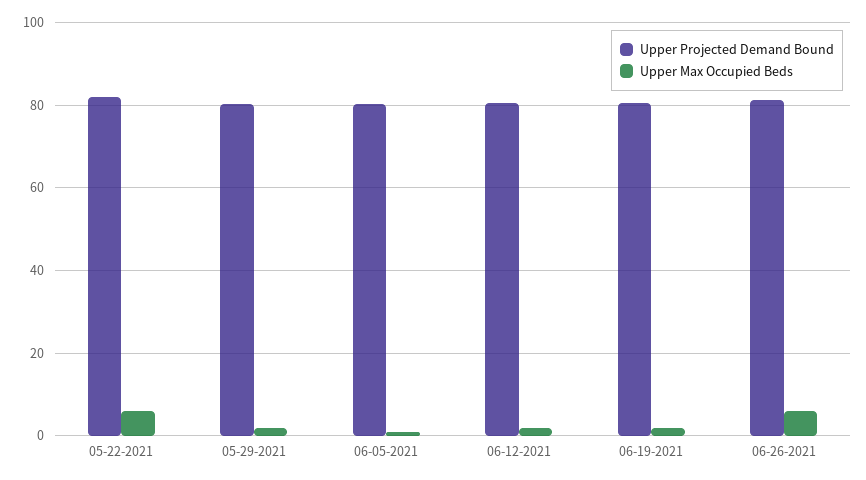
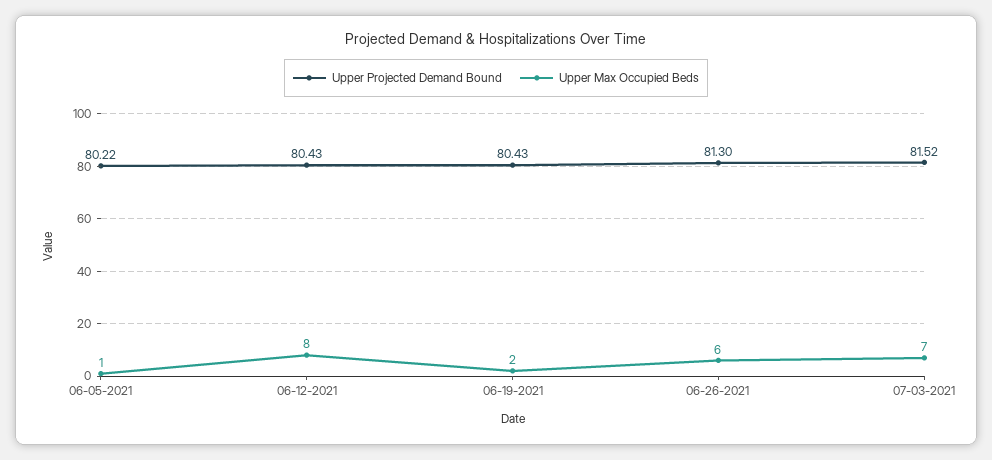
Upper Projected Demand Bound, 05-22-2021: 82 -> none
Upper Max Occupied Beds, 05-22-2021: 6 -> none
Upper Projected Demand Bound, 05-29-2021: 80 -> none
Upper Max Occupied Beds, 05-29-2021: 2 -> none
Upper Max Occupied Beds, 06-12-2021: 2 -> 8
Upper Projected Demand Bound, 07-03-2021: none -> 81.52
Upper Max Occupied Beds, 07-03-2021: none -> 7

